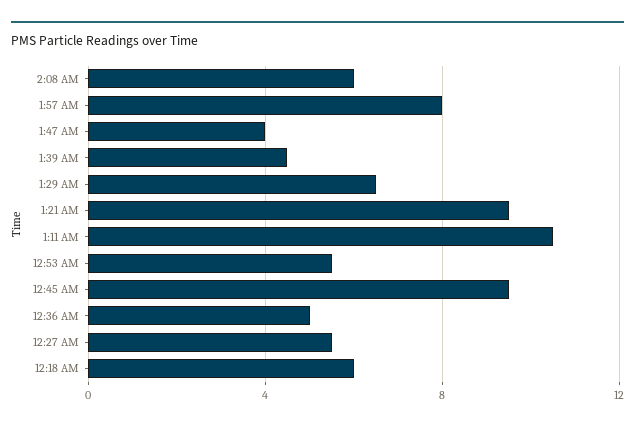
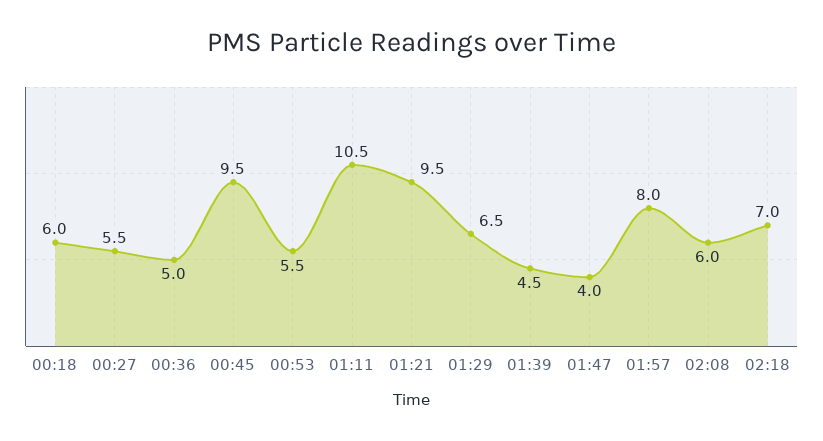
02:18: none -> 7

